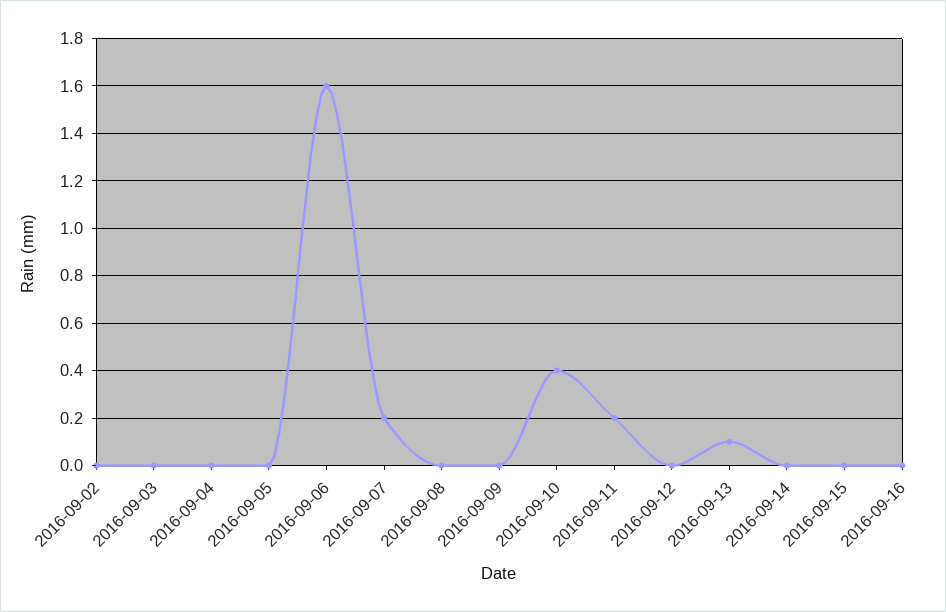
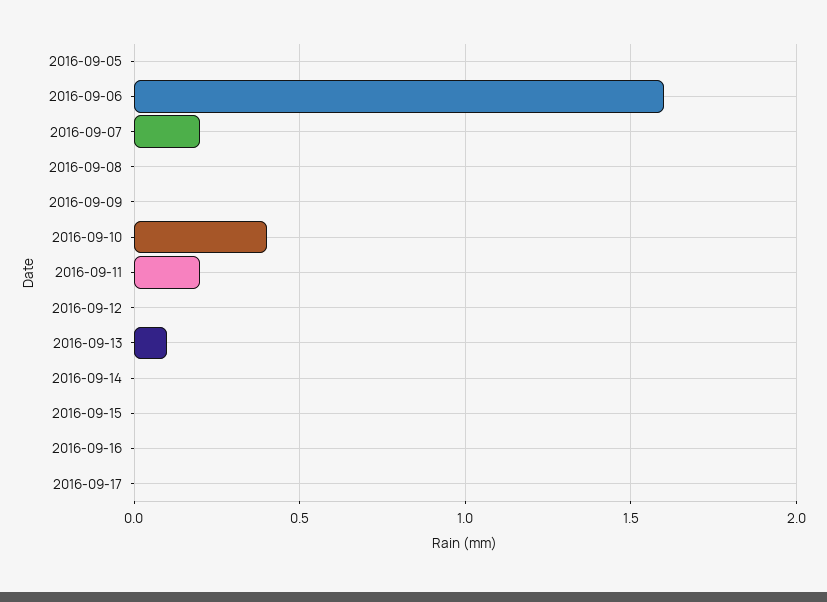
2016-09-02: 0 -> none
2016-09-03: 0 -> none
2016-09-04: 0 -> none
2016-09-17: none -> 0

